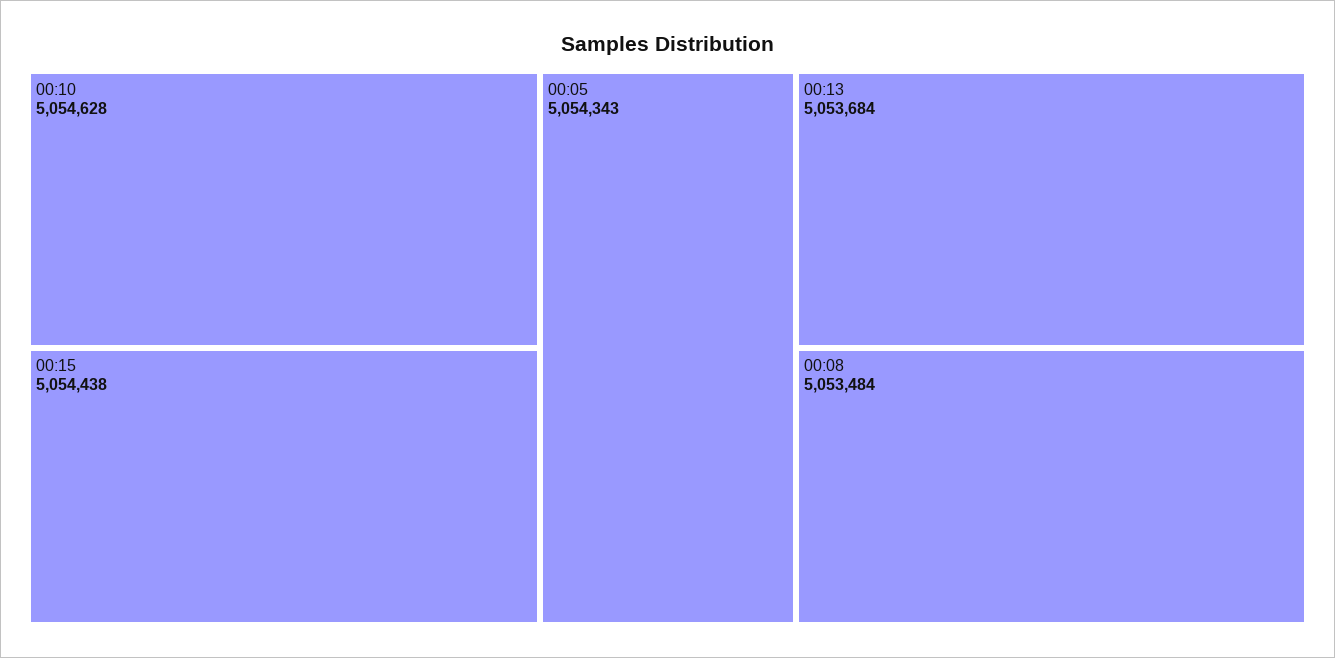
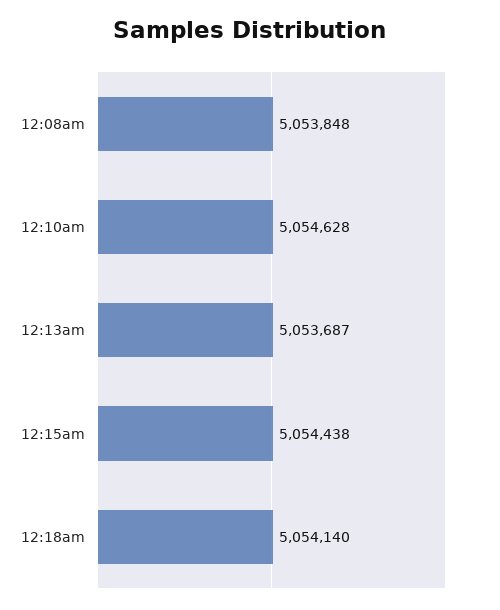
00:05: 5054343 -> none
00:13: 5053684 -> 5053687
00:08: 5053484 -> 5053848
12:18am: none -> 5054140

